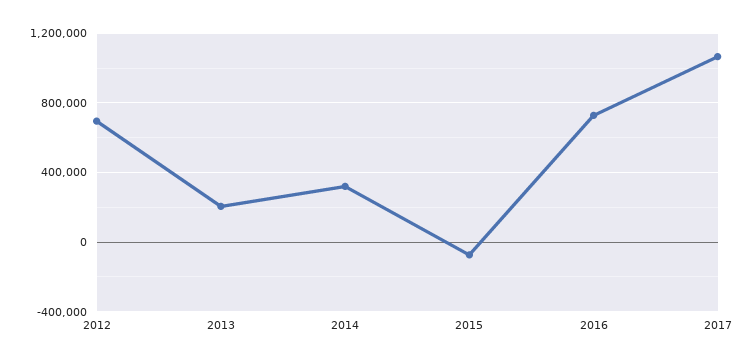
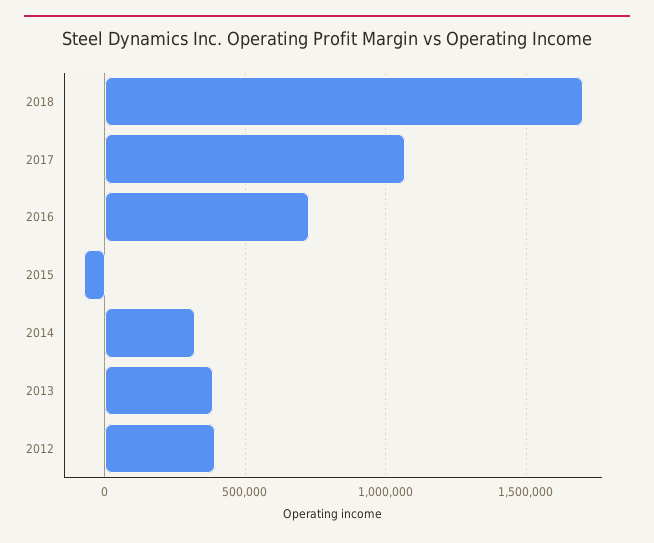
2012: 700000 -> 400000
2013: 200000 -> 400000
2018: none -> 1700000

